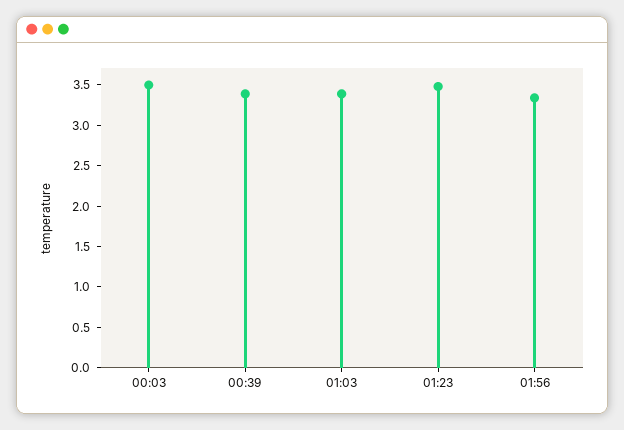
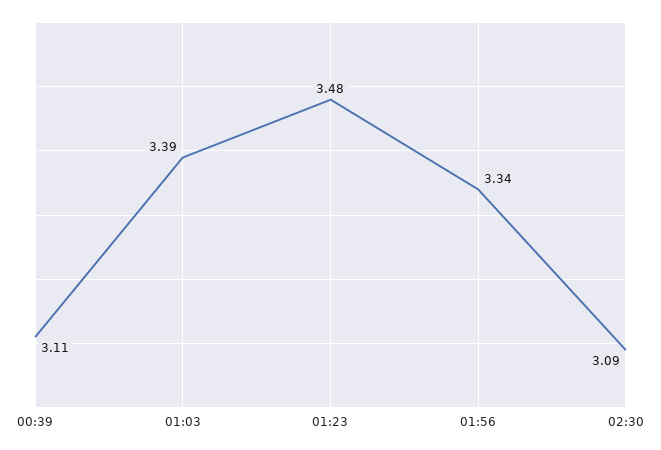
00:03: 3.5 -> none
00:39: 3.4 -> 3.11
02:30: none -> 3.09

